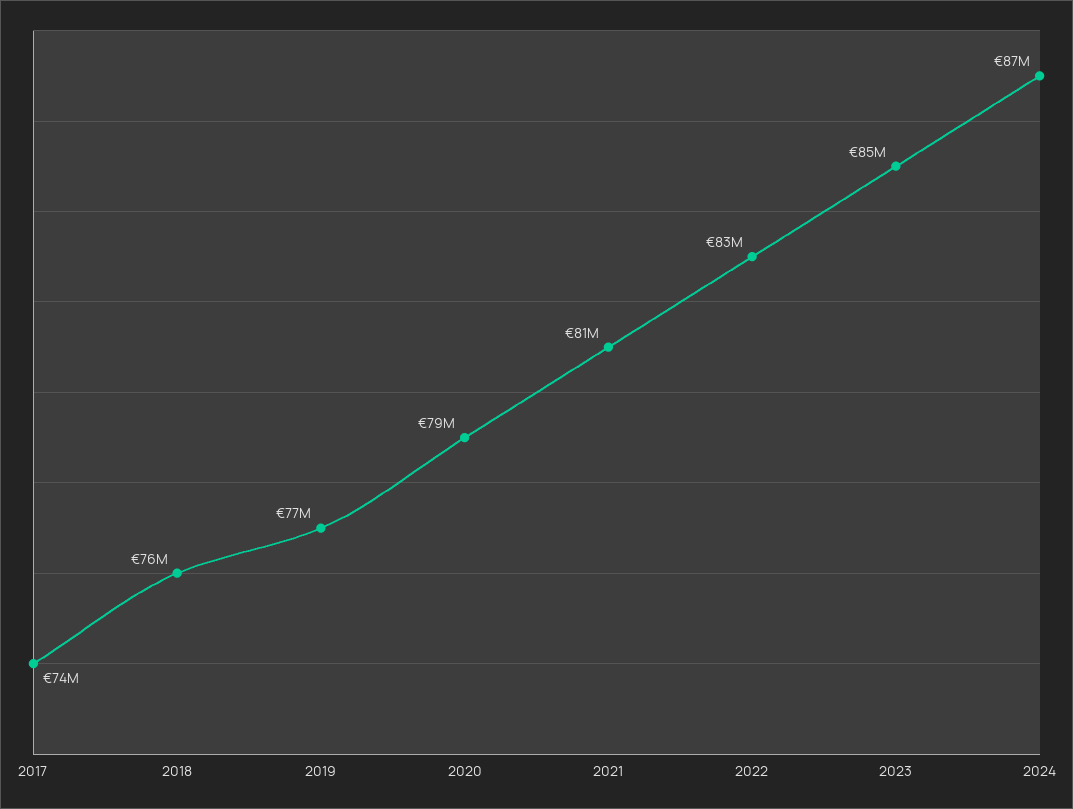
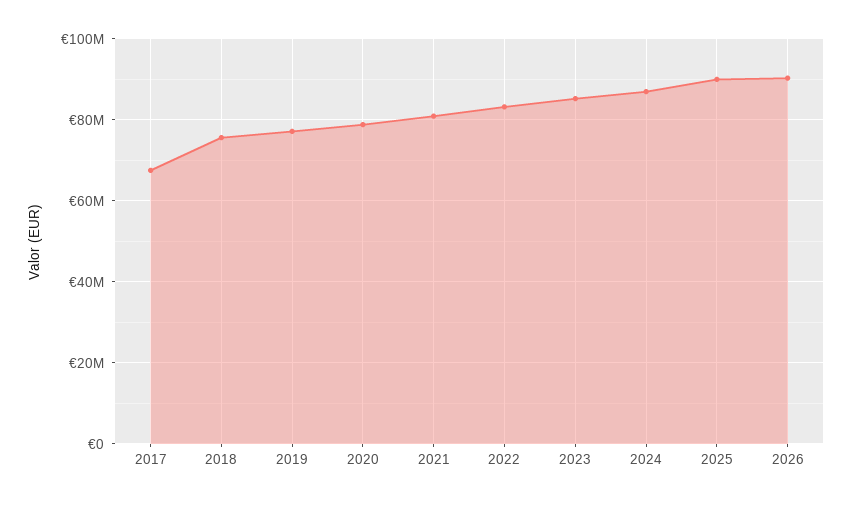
2017: 74000000 -> 68000000
2025: none -> 90000000
2026: none -> 90000000

